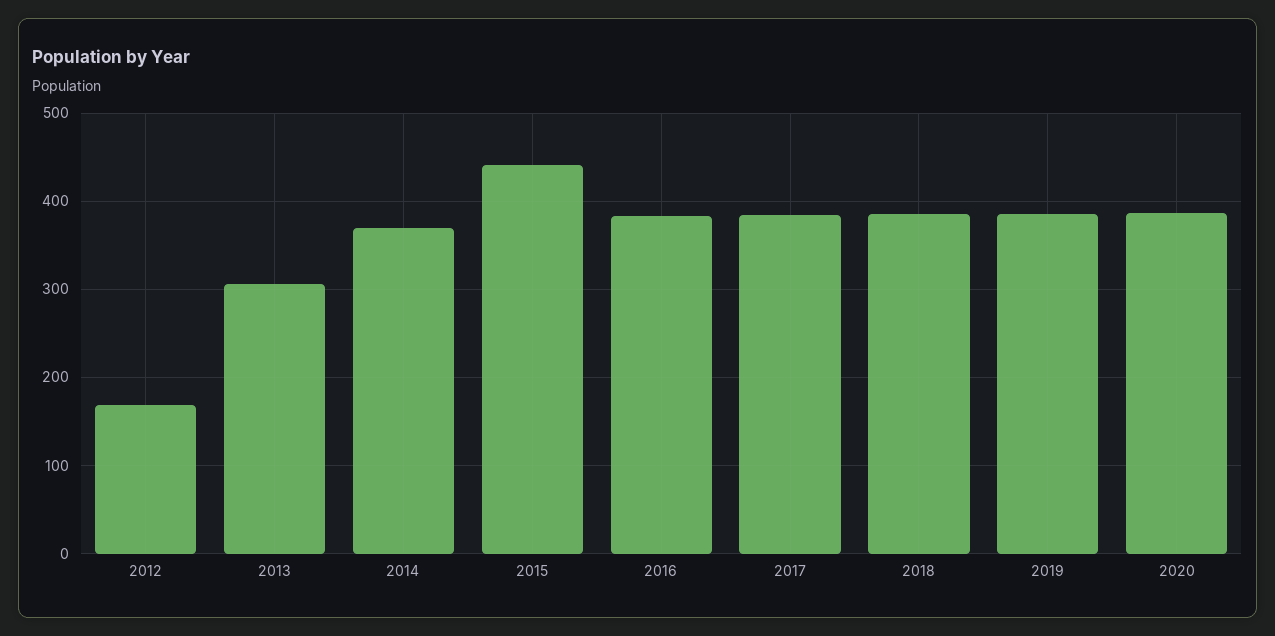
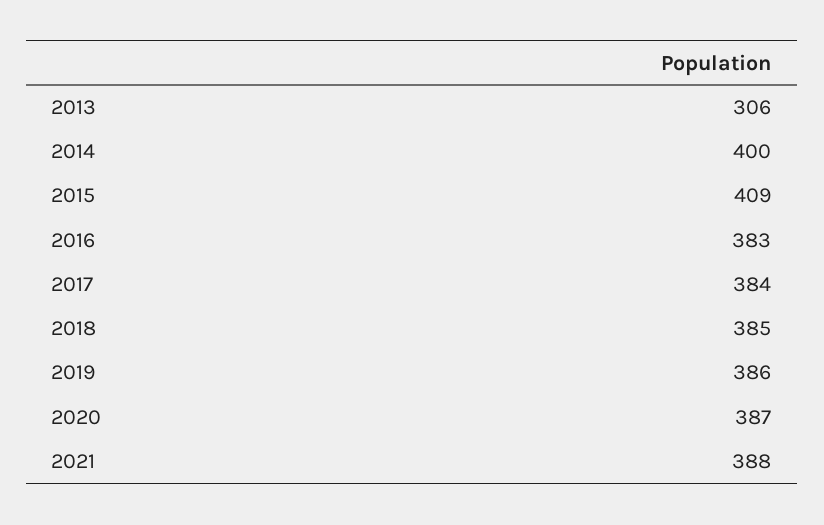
2012: 170 -> none
2014: 370 -> 400
2015: 440 -> 409
2021: none -> 388

